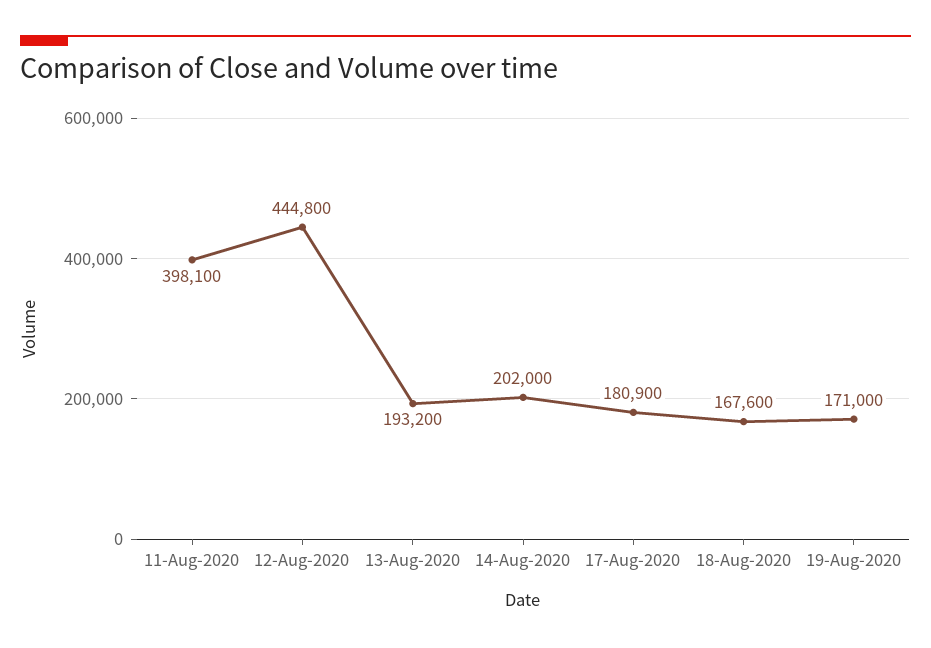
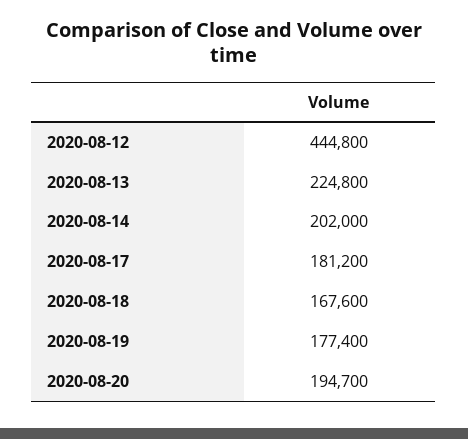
11-Aug-2020: 398100 -> none
13-Aug-2020: 193200 -> 224800
17-Aug-2020: 180900 -> 181200
19-Aug-2020: 171000 -> 177400
2020-08-20: none -> 194700

